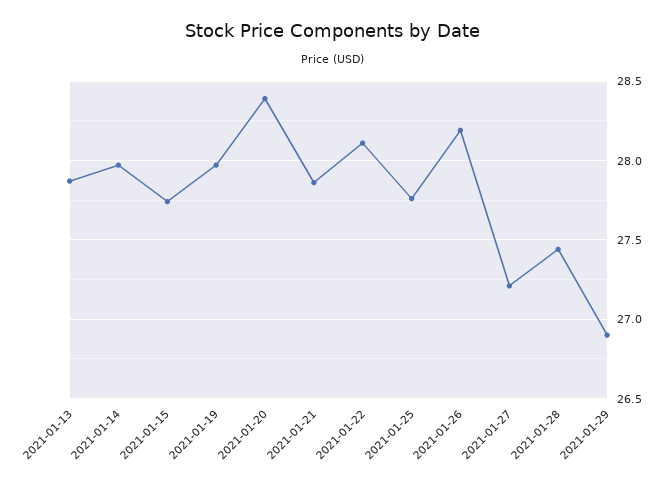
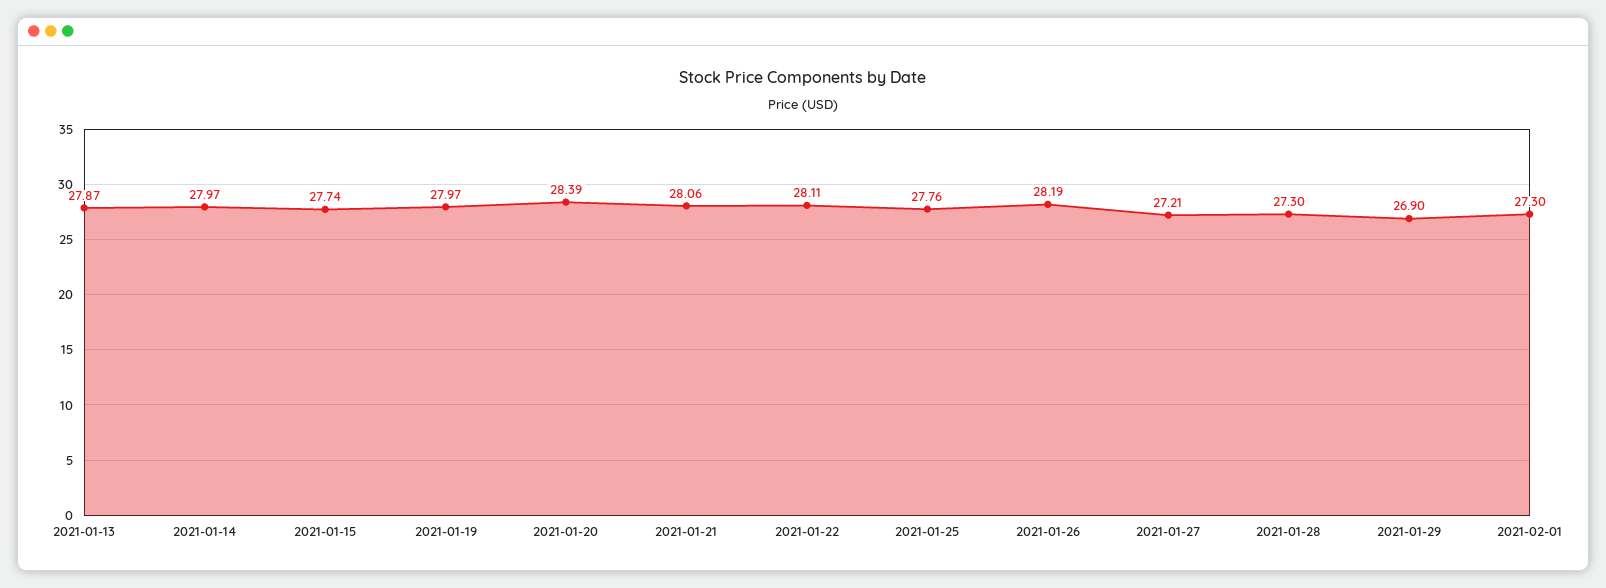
2021-01-21: 27.85 -> 28.06
2021-01-28: 27.45 -> 27.3
2021-02-01: none -> 27.3

